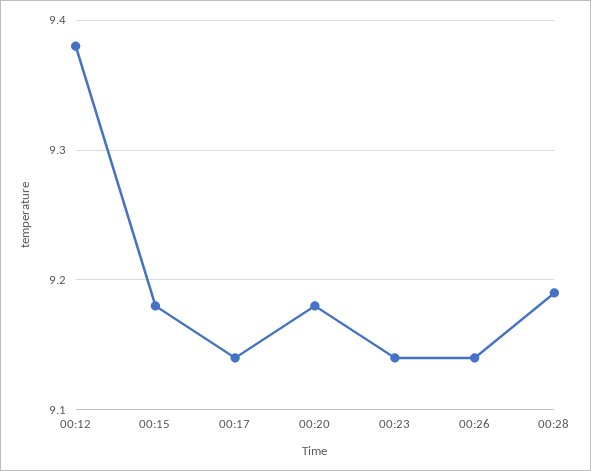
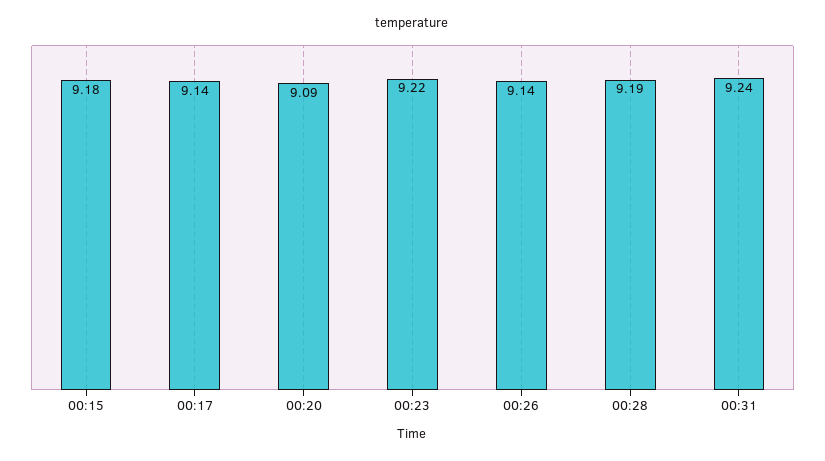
00:12: 9.38 -> none
00:20: 9.18 -> 9.09
00:23: 9.14 -> 9.22
00:31: none -> 9.24

